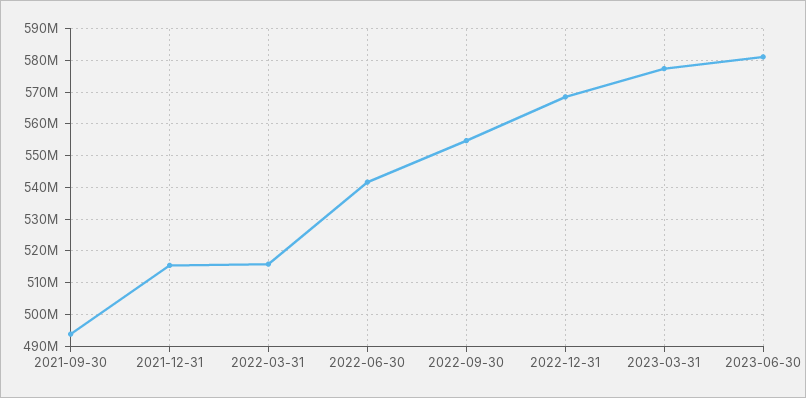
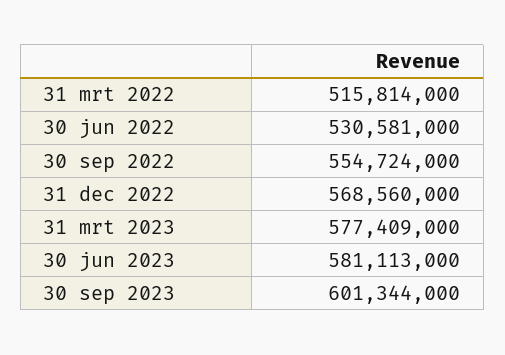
2021-09-30: 494000000 -> none
2021-12-31: 516000000 -> none
2022-06-30: 542000000 -> 530581000
30 sep 2023: none -> 601344000

